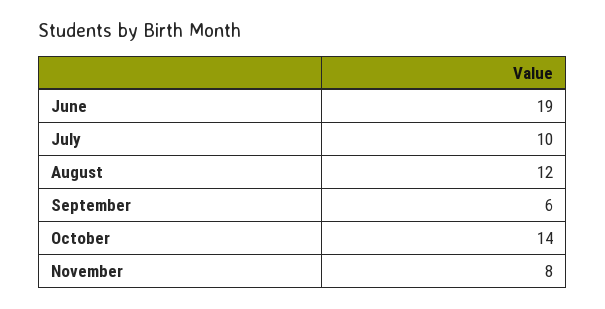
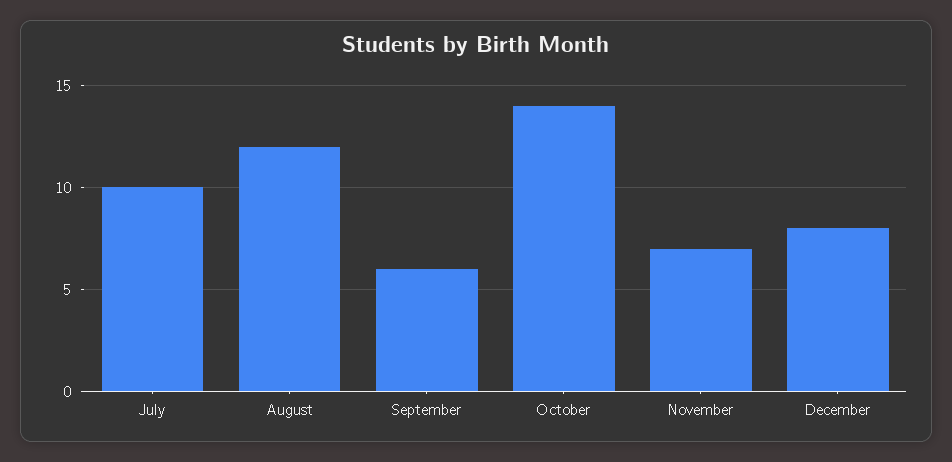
June: 19 -> none
November: 8 -> 7
December: none -> 8

